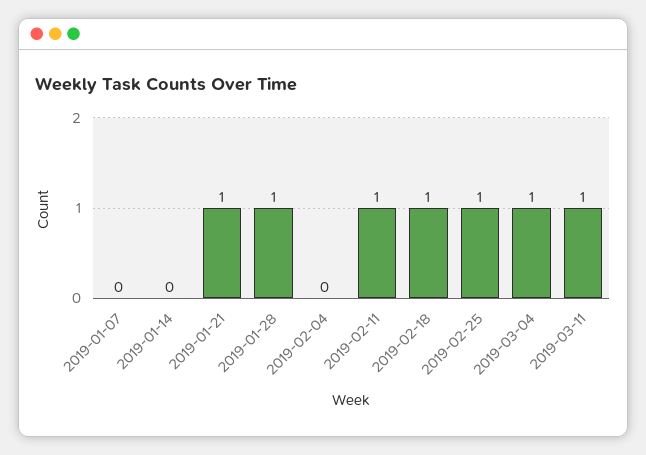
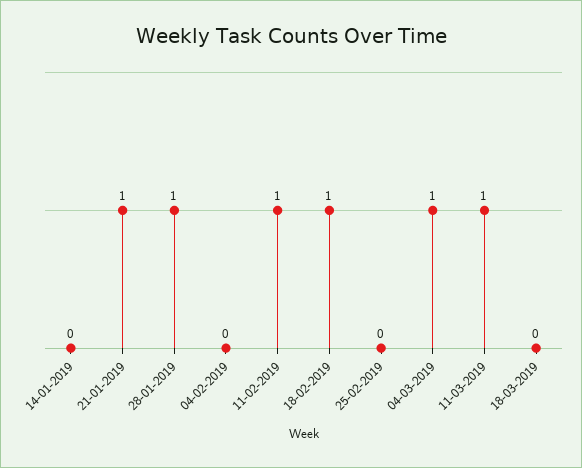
2019-01-07: 0 -> none
2019-02-25: 1 -> 0
18-03-2019: none -> 0

